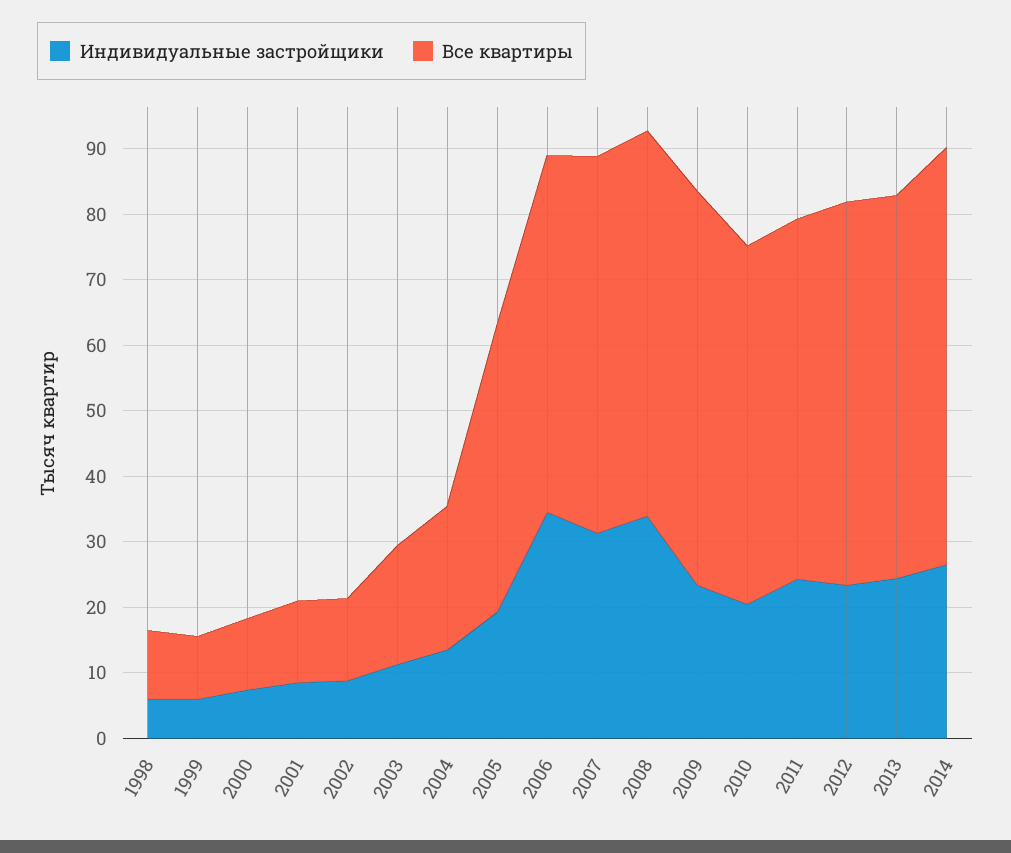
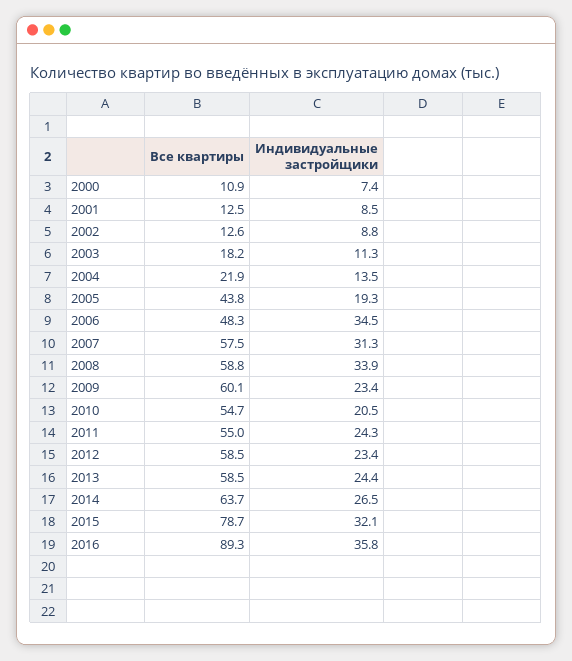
Индивидуальные застройщики, 1998: 6 -> none
Все квартиры, 1998: 10 -> none
Индивидуальные застройщики, 1999: 6 -> none
Все квартиры, 1999: 10 -> none
Все квартиры, 2006: 54 -> 48.3
Все квартиры, 2015: none -> 78.7
Индивидуальные застройщики, 2015: none -> 32.1
Все квартиры, 2016: none -> 89.3
Индивидуальные застройщики, 2016: none -> 35.8

